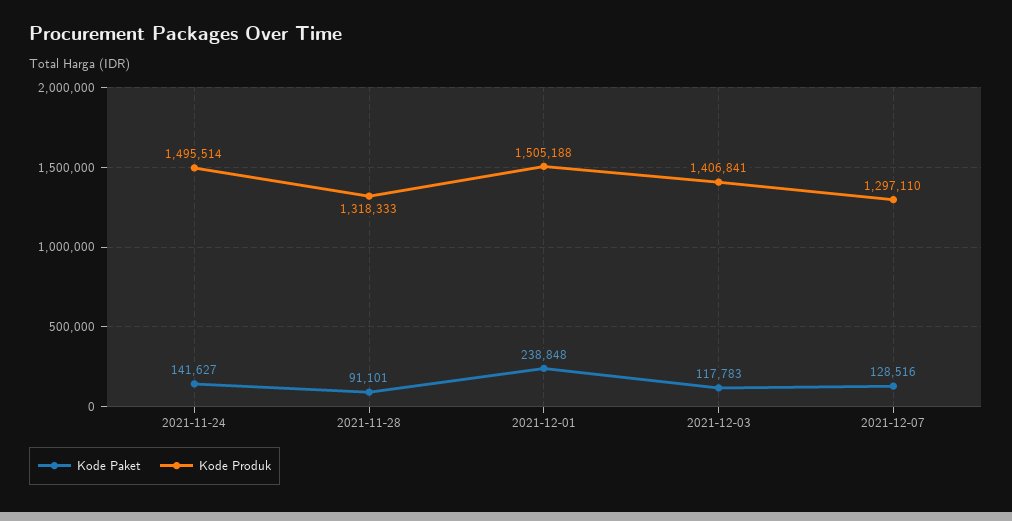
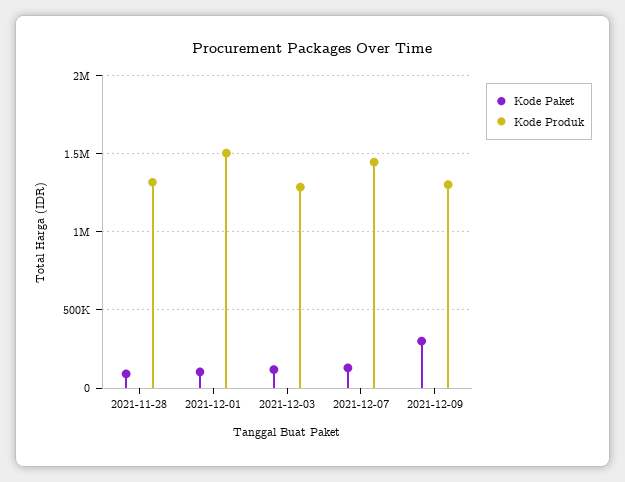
Kode Paket, 2021-11-24: 141627 -> none
Kode Produk, 2021-11-24: 1495514 -> none
Kode Paket, 2021-12-01: 238848 -> 100000
Kode Produk, 2021-12-03: 1406841 -> 1300000
Kode Produk, 2021-12-07: 1297110 -> 1450000
Kode Paket, 2021-12-09: none -> 300000
Kode Produk, 2021-12-09: none -> 1300000

